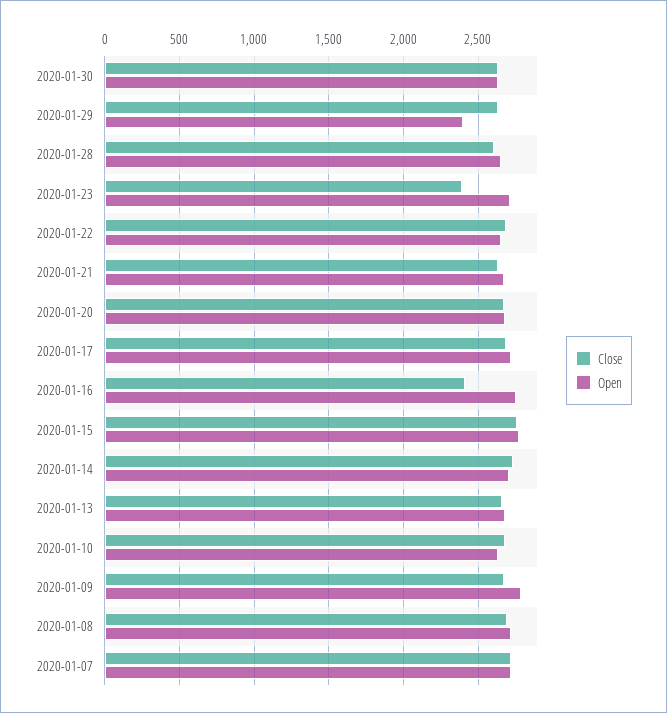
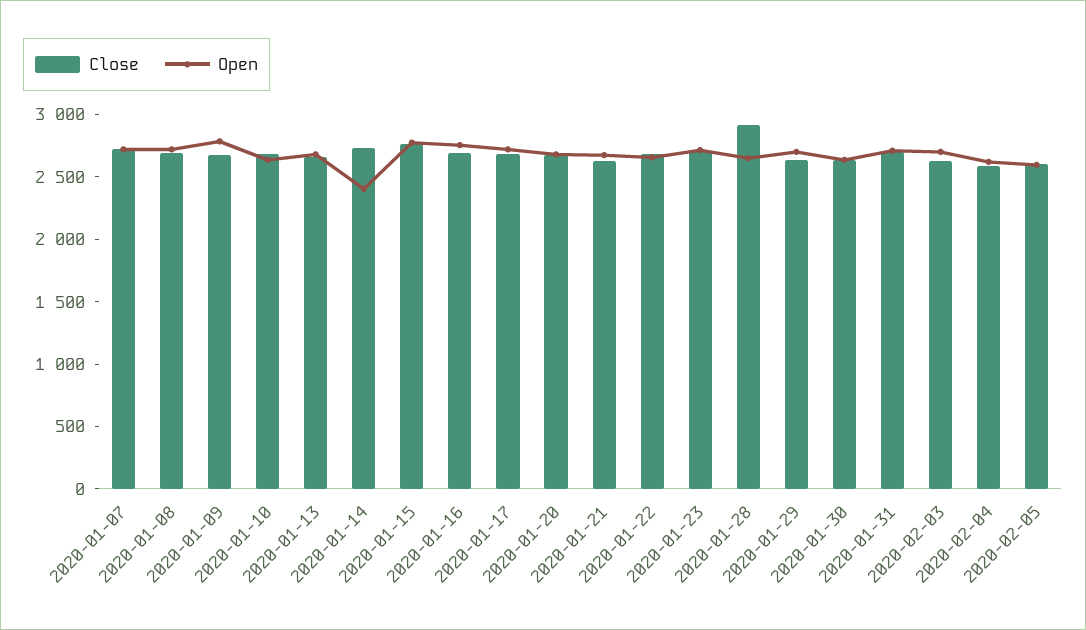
Open, 2020-01-29: 2400 -> 2700
Close, 2020-01-28: 2600 -> 2900
Close, 2020-01-23: 2400 -> 2700
Close, 2020-01-16: 2400 -> 2700
Open, 2020-01-14: 2700 -> 2400
Close, 2020-01-31: none -> 2700
Open, 2020-01-31: none -> 2700
Close, 2020-02-03: none -> 2600
Open, 2020-02-03: none -> 2700
Close, 2020-02-04: none -> 2600
Open, 2020-02-04: none -> 2600
Close, 2020-02-05: none -> 2600
Open, 2020-02-05: none -> 2600

